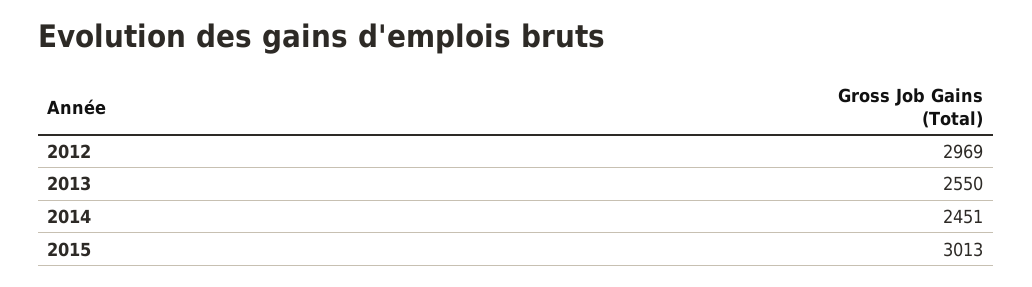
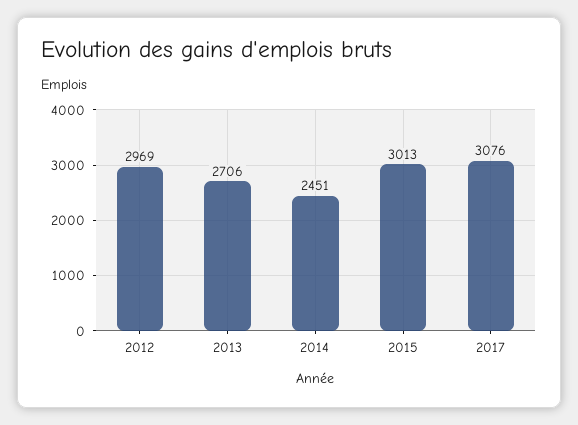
2013: 2550 -> 2706
2017: none -> 3076

